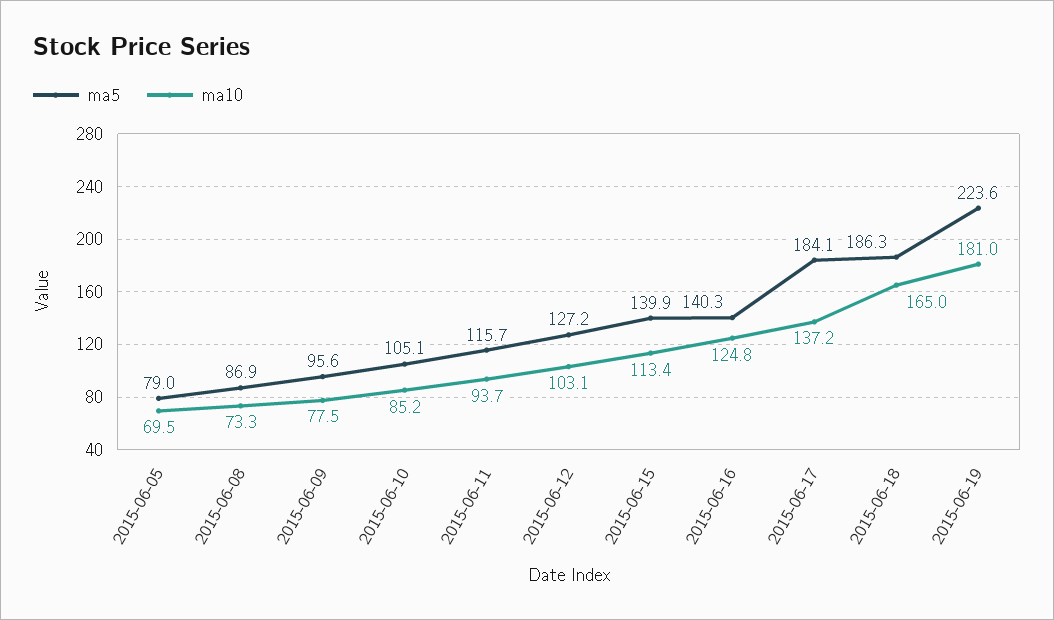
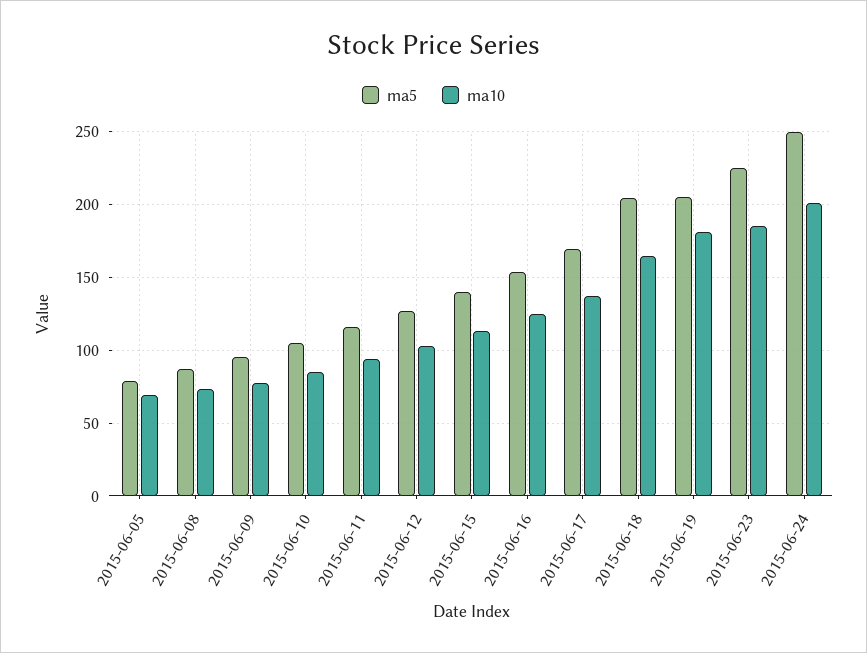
ma5, 2015-06-16: 140.3 -> 155
ma5, 2015-06-17: 184.1 -> 170
ma5, 2015-06-18: 186.3 -> 205
ma5, 2015-06-19: 223.6 -> 205
ma5, 2015-06-23: none -> 225
ma10, 2015-06-23: none -> 185
ma5, 2015-06-24: none -> 250
ma10, 2015-06-24: none -> 200

